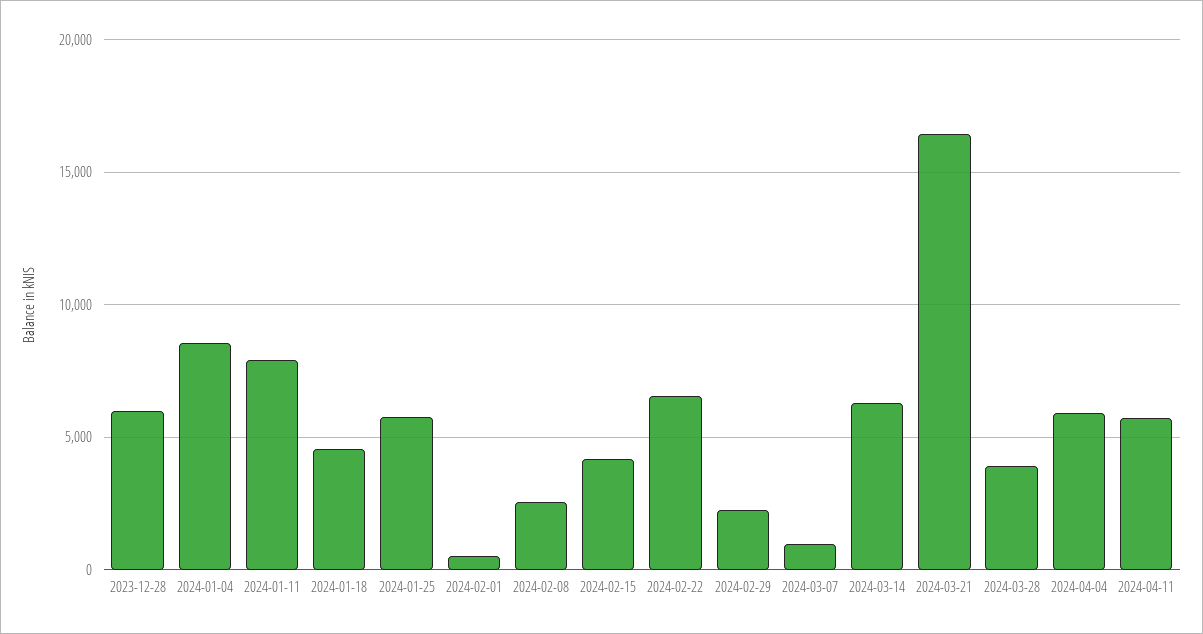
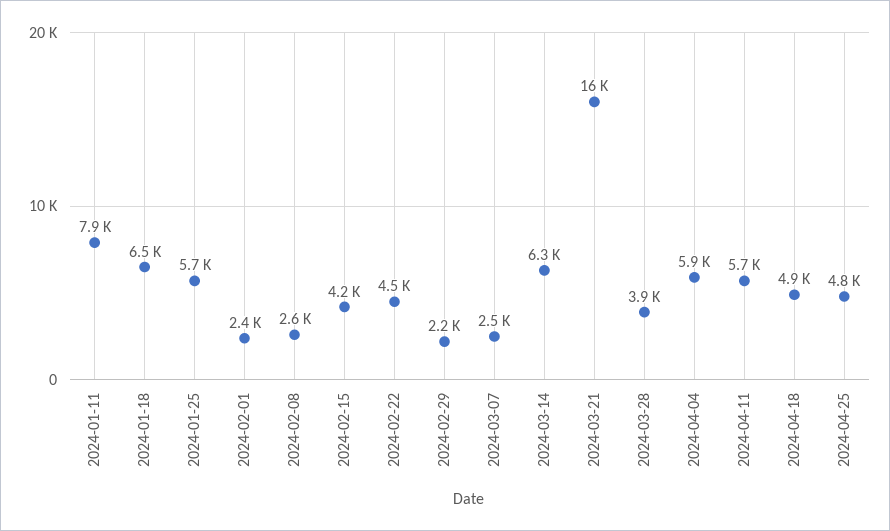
2023-12-28: 6000 -> none
2024-01-04: 8500 -> none
2024-01-18: 4500 -> 6500
2024-02-01: 500 -> 2400
2024-02-22: 6500 -> 4500
2024-03-07: 1000 -> 2500
2024-04-18: none -> 4900
2024-04-25: none -> 4800

